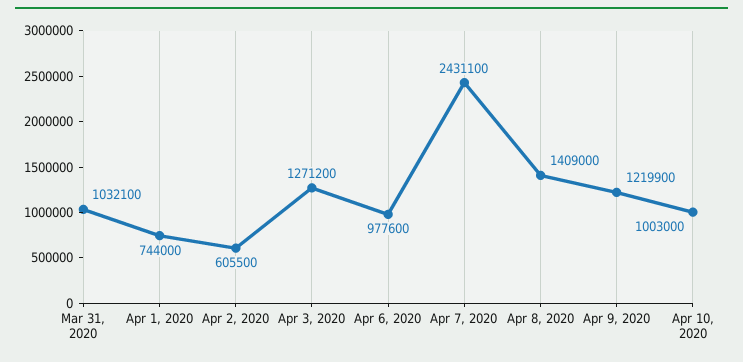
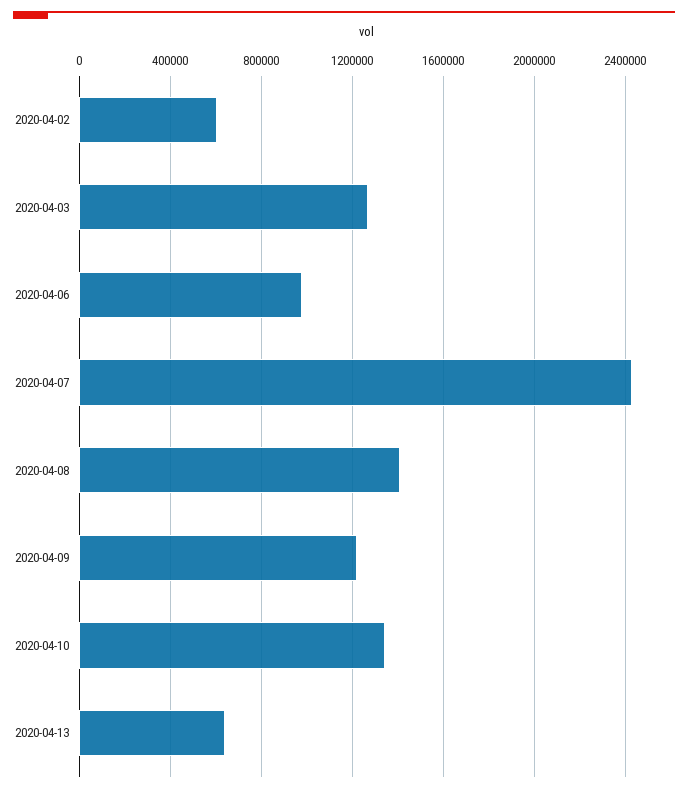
Mar 31, 2020: 1032100 -> none
Apr 1, 2020: 744000 -> none
Apr 10, 2020: 1003000 -> 1350000
2020-04-13: none -> 650000

